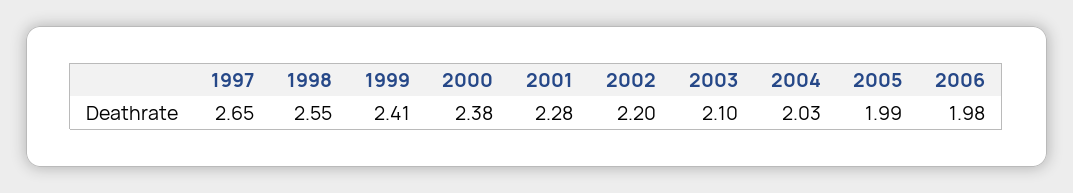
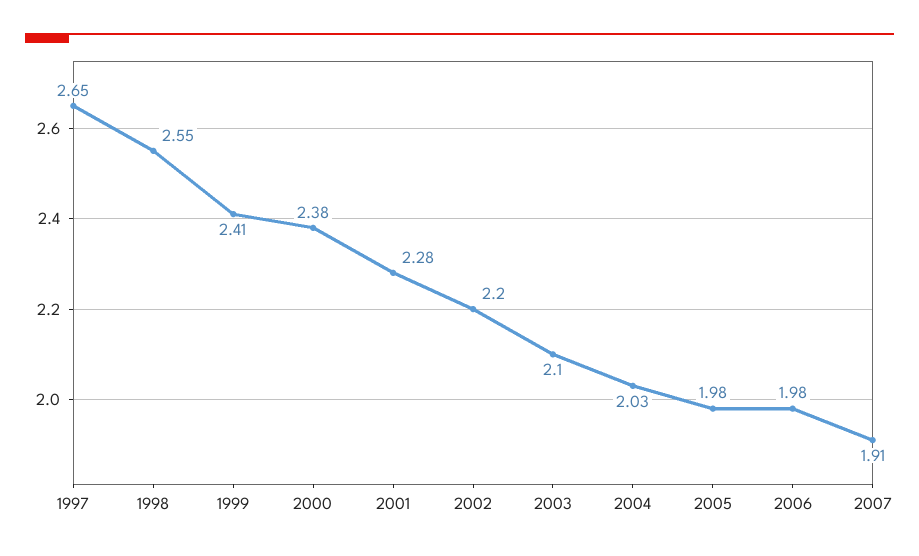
2005: 1.99 -> 1.98
2007: none -> 1.91

